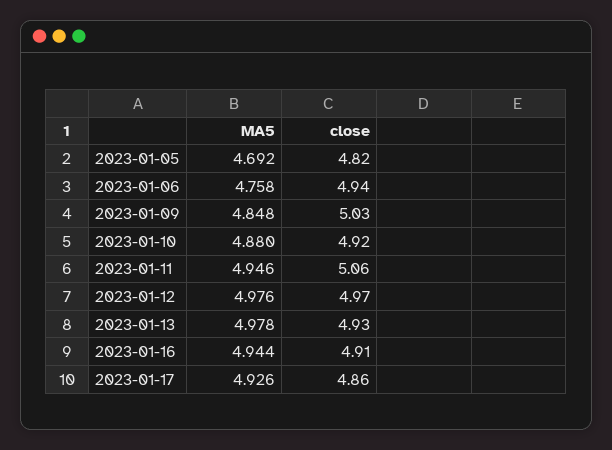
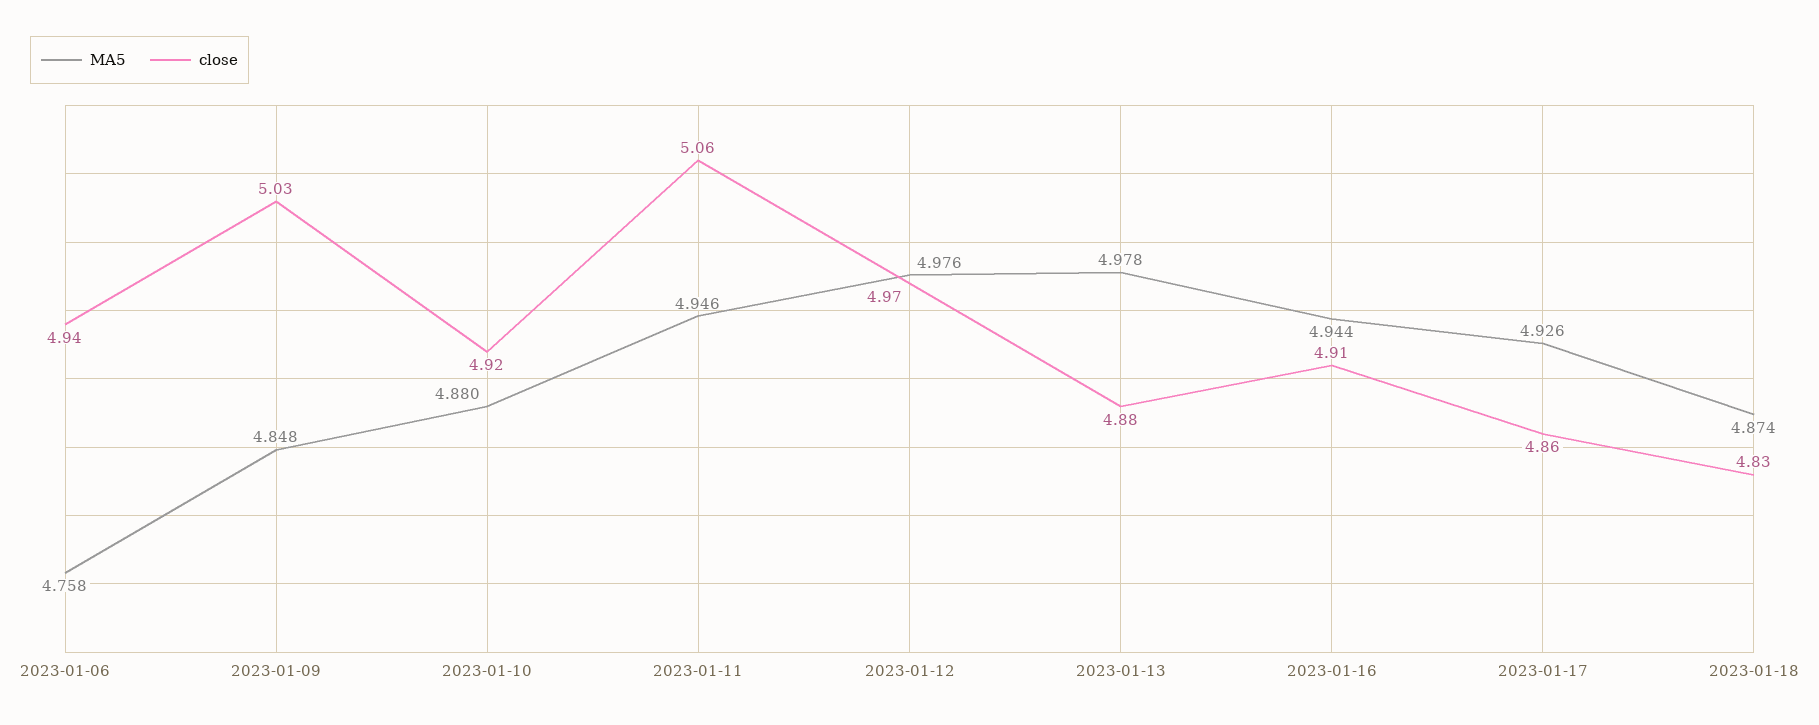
MA5, 2023-01-05: 4.692 -> none
close, 2023-01-05: 4.82 -> none
close, 2023-01-13: 4.93 -> 4.88
MA5, 2023-01-18: none -> 4.874
close, 2023-01-18: none -> 4.83

